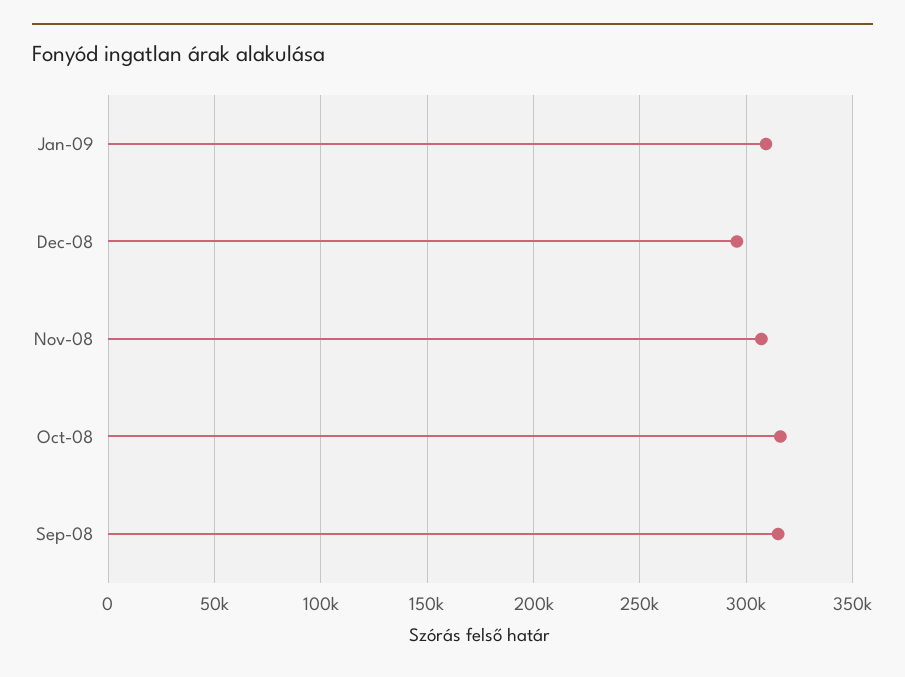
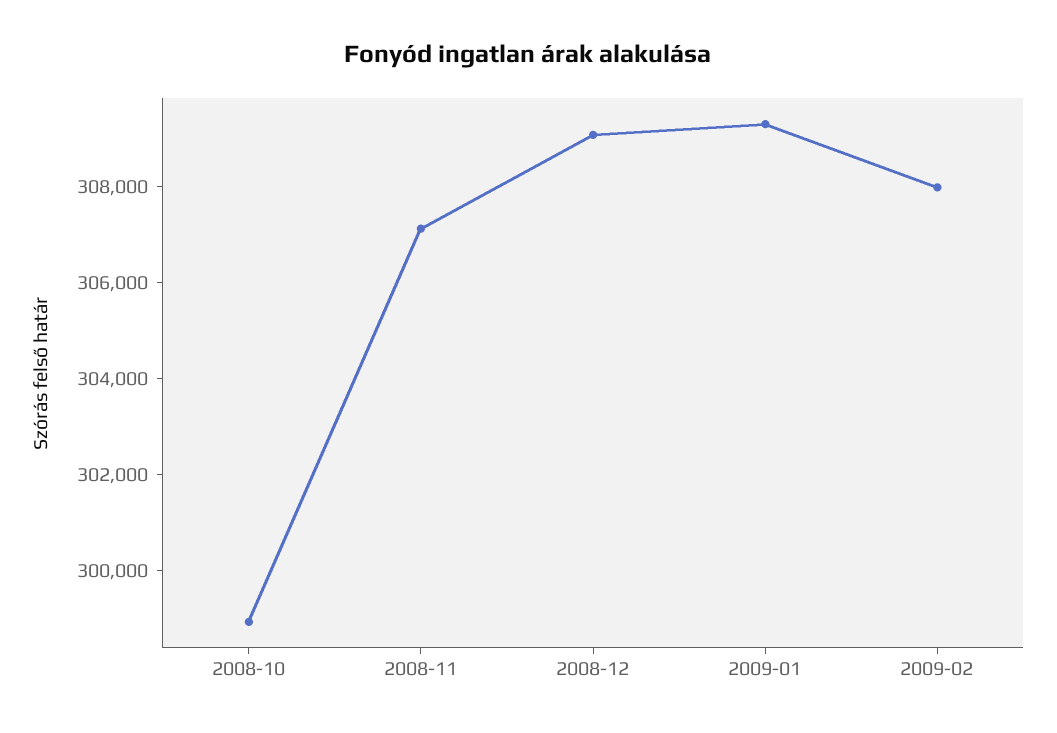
Dec-08: 295000 -> 309000
Oct-08: 315000 -> 299000
Sep-08: 315000 -> none
2009-02: none -> 308000

